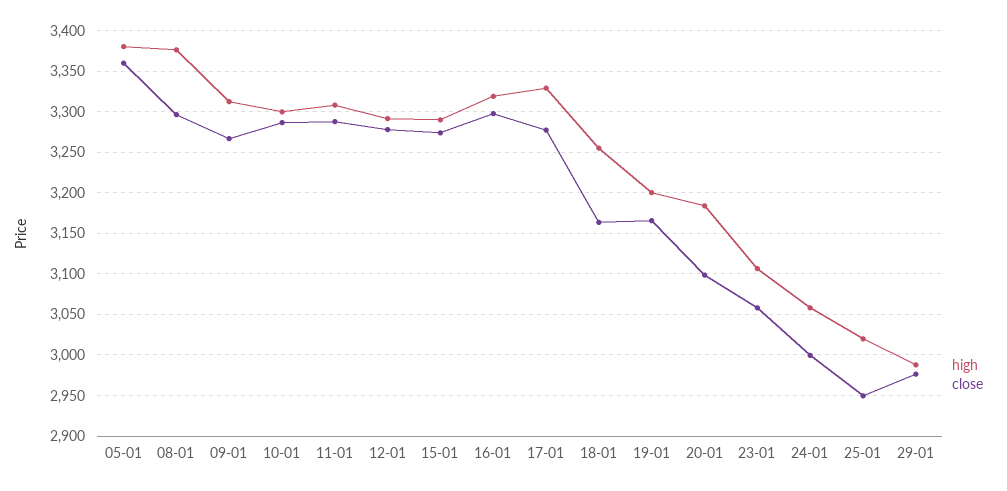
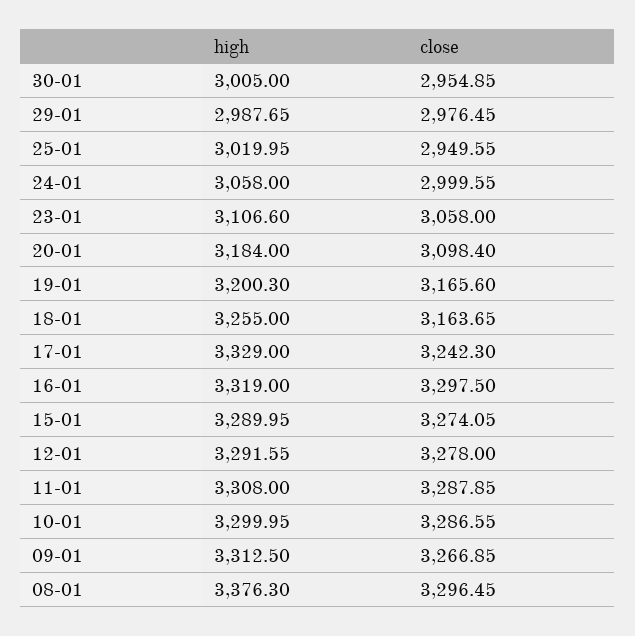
high, 05-01: 3380 -> none
close, 05-01: 3360 -> none
close, 17-01: 3280 -> 3242.3
high, 30-01: none -> 3005
close, 30-01: none -> 2954.85

